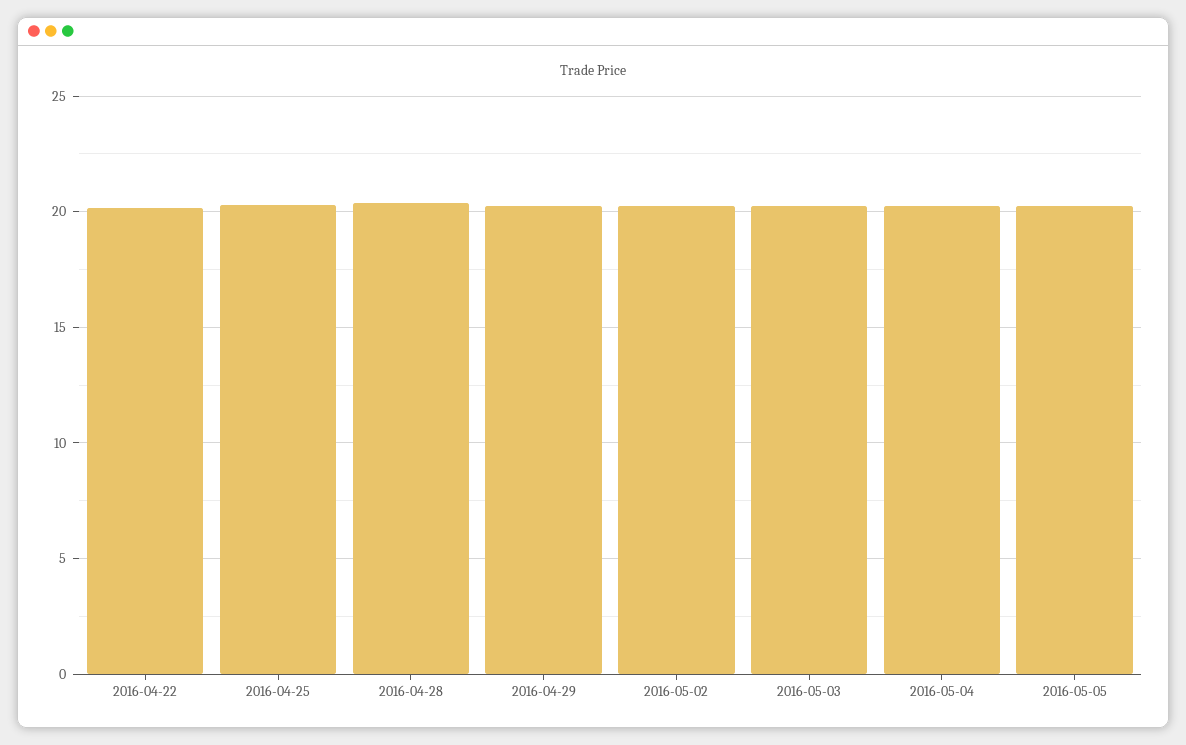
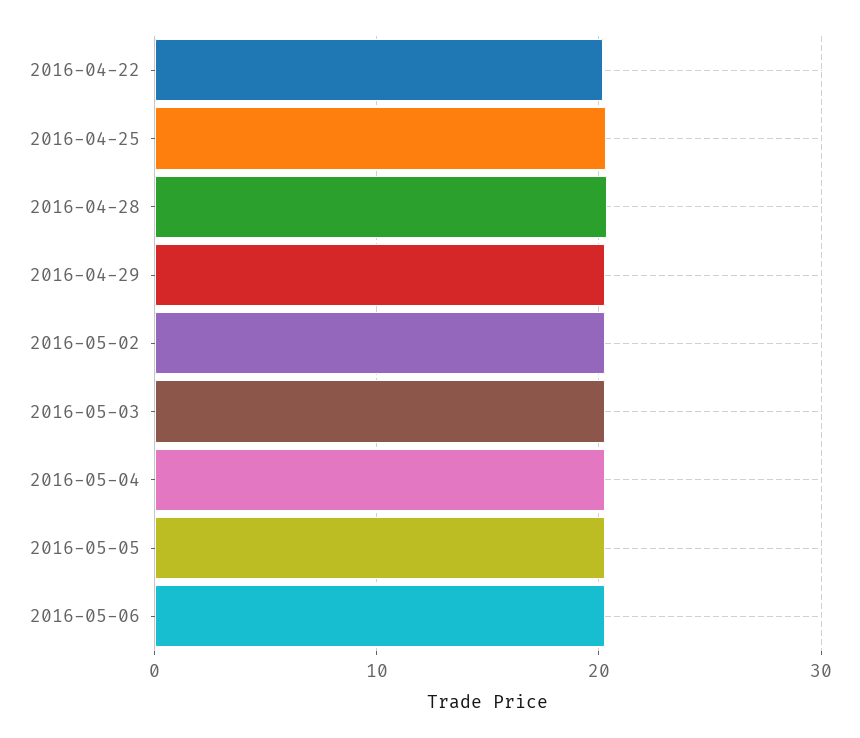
2016-05-06: none -> 20

